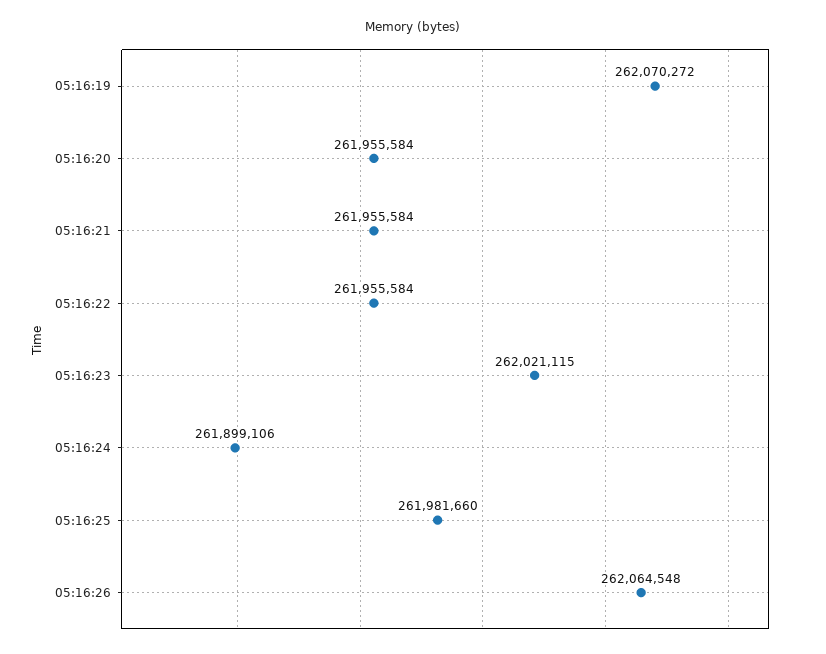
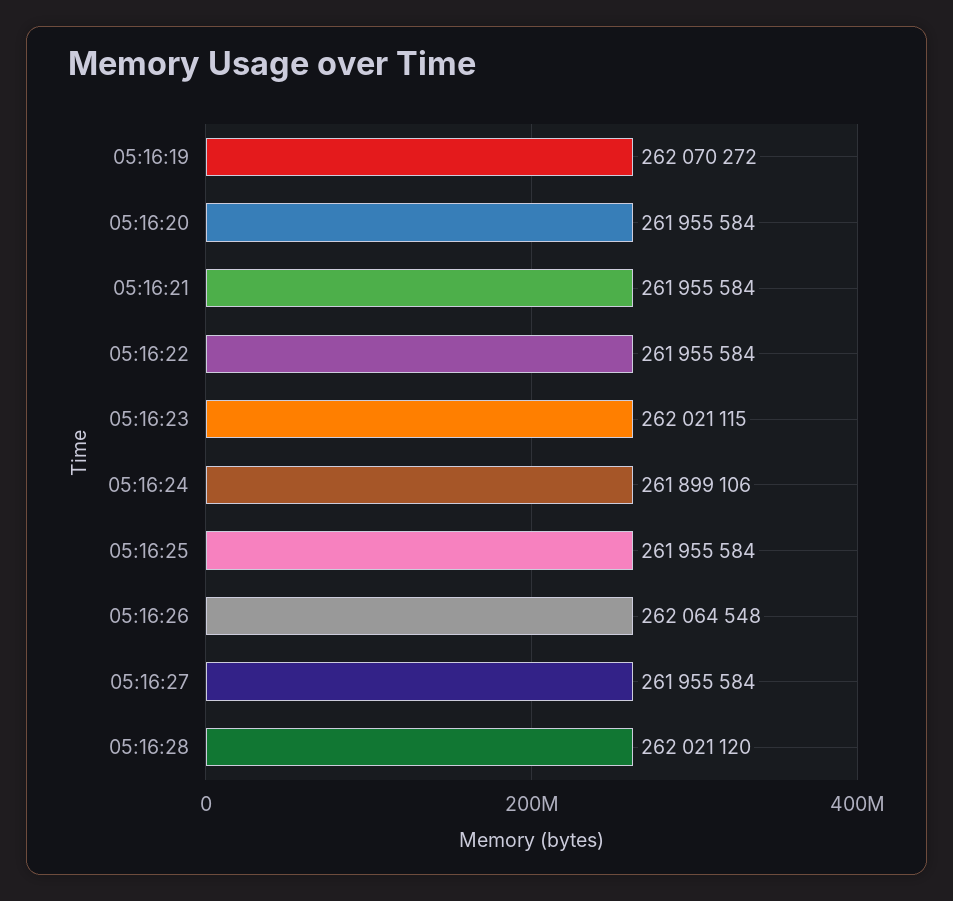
05:16:25: 261981660 -> 261955584
05:16:27: none -> 261955584
05:16:28: none -> 262021120

